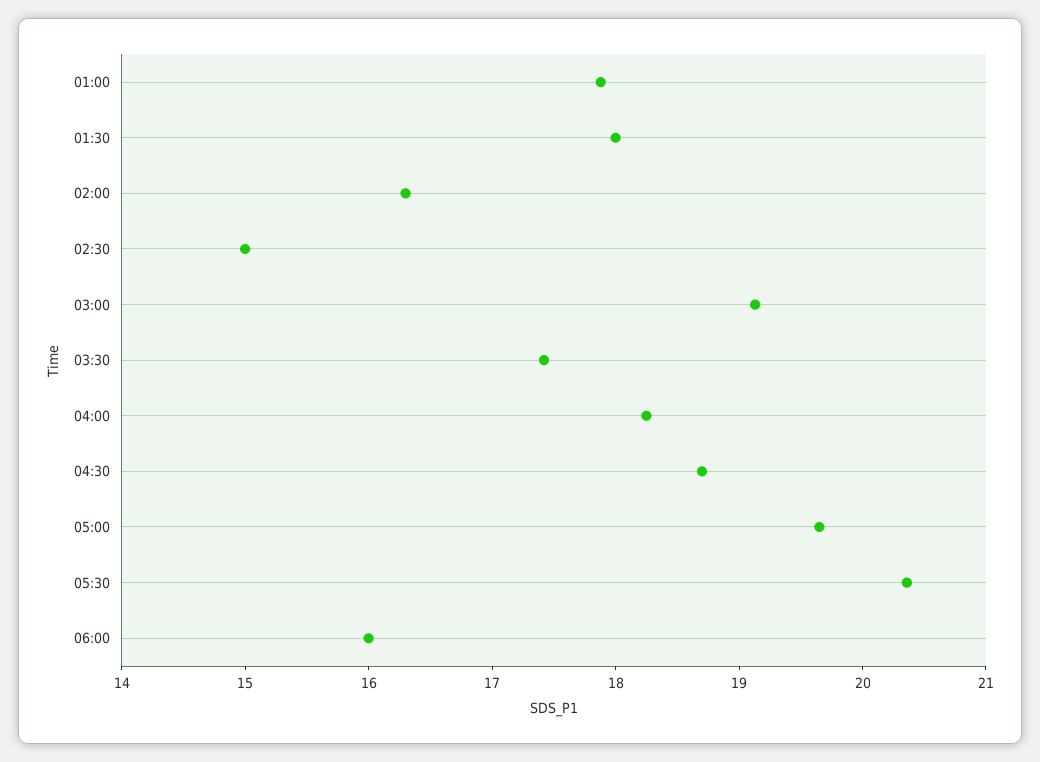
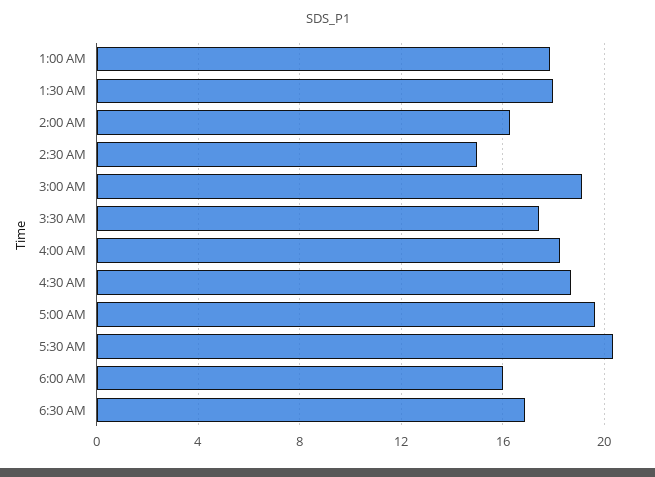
6:30 AM: none -> 17

